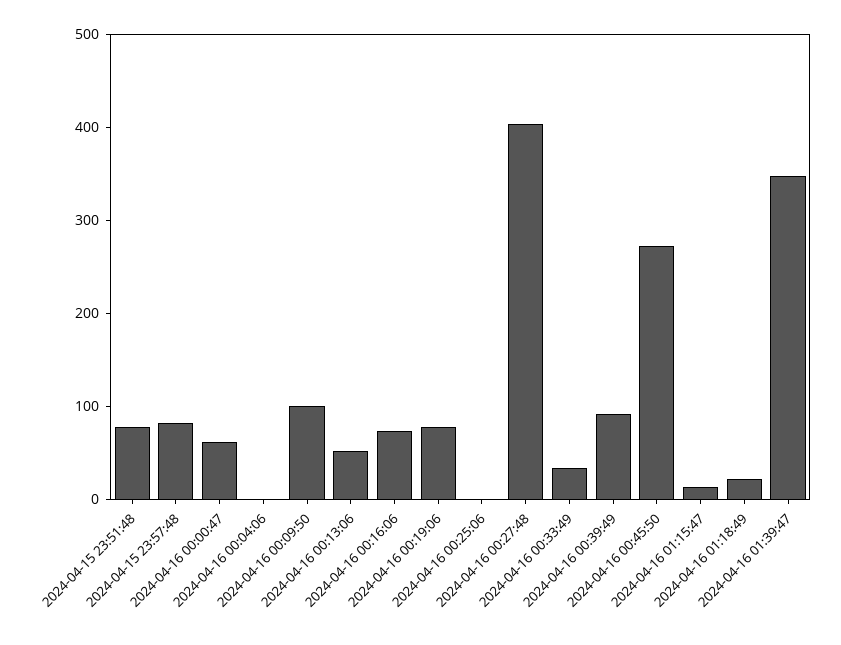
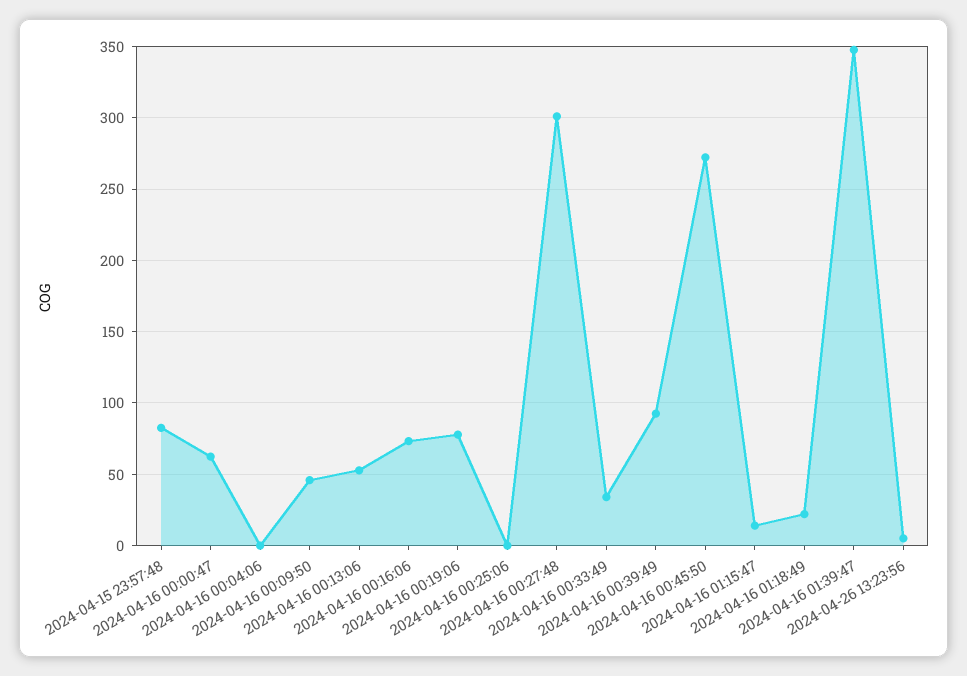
2024-04-15 23:51:48: 80 -> none
2024-04-16 00:09:50: 100 -> 45
2024-04-16 00:27:48: 400 -> 300
2024-04-26 13:23:56: none -> 5

